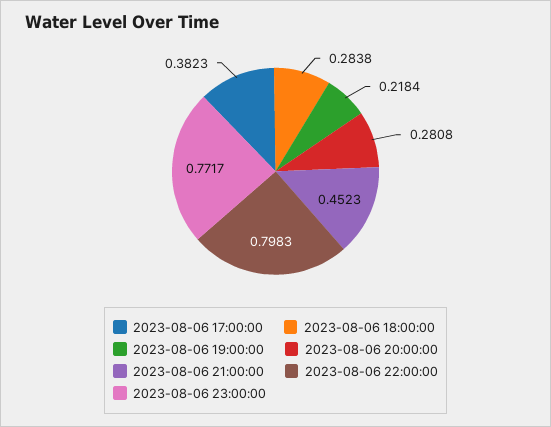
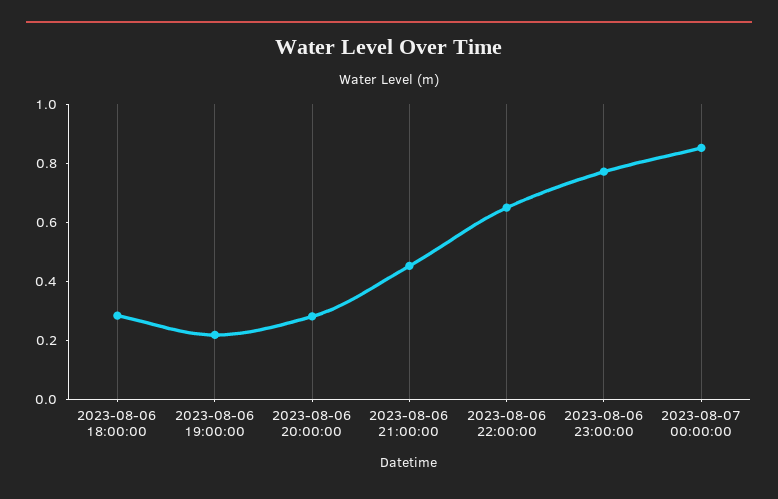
2023-08-06 17:00:00: 0.3823 -> none
2023-08-06 22:00:00: 0.7983 -> 0.65
2023-08-07 00:00:00: none -> 0.85

